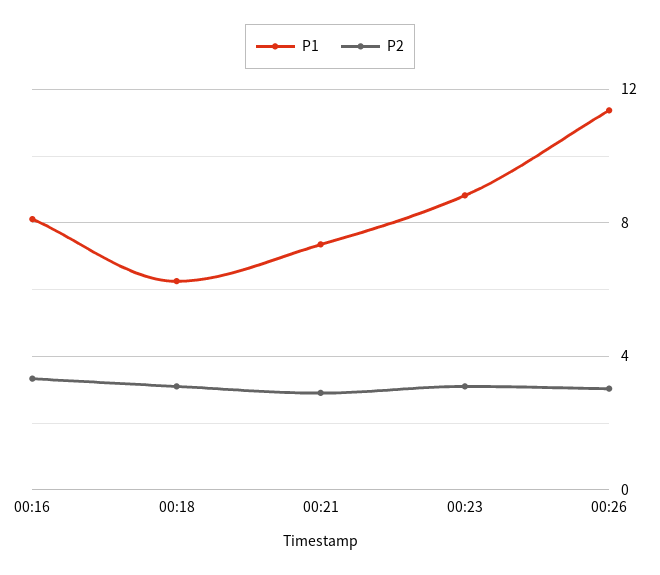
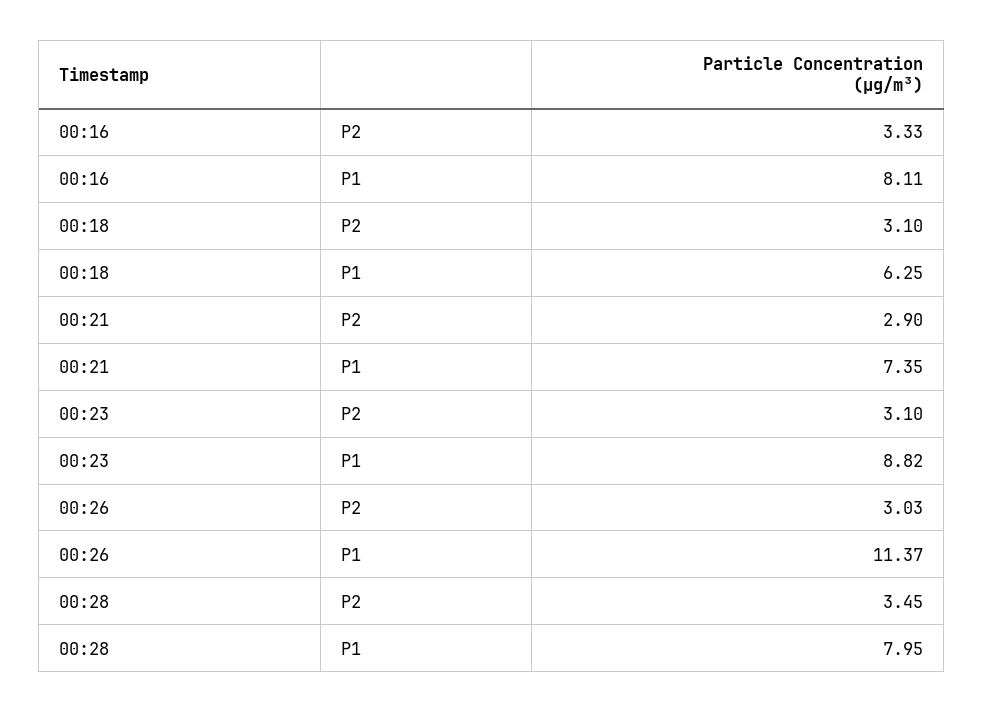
P2, 00:28: none -> 3.45
P1, 00:28: none -> 7.95

